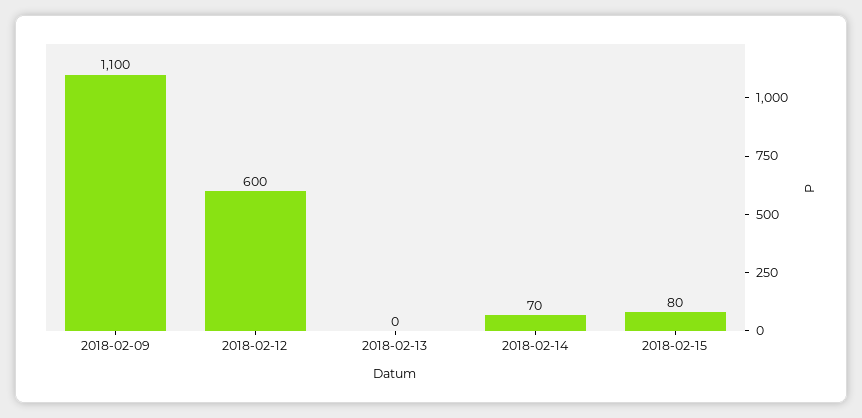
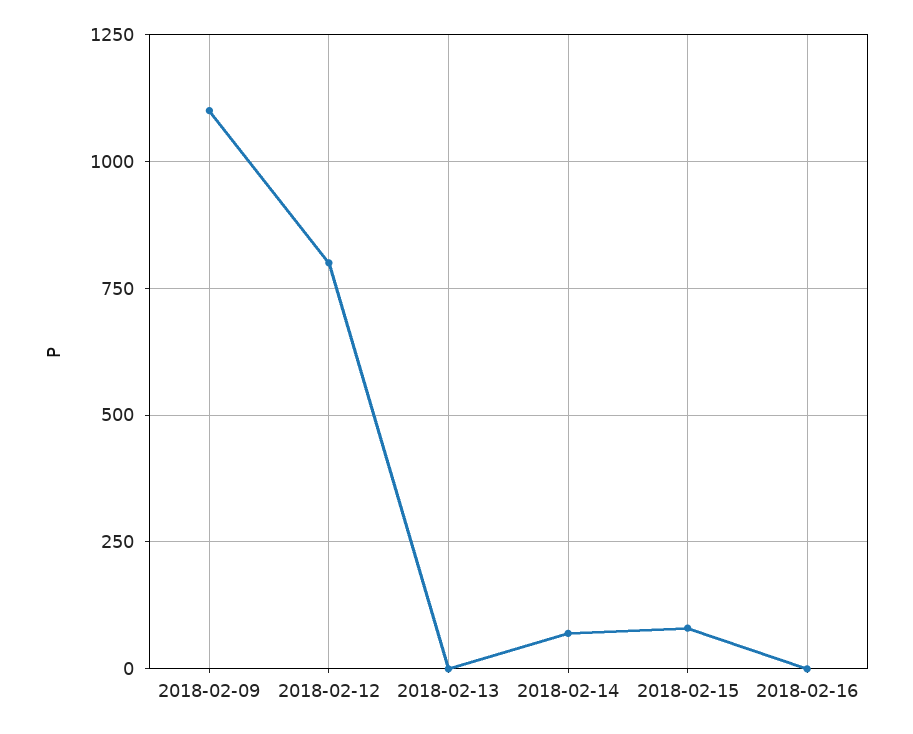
2018-02-12: 600 -> 800
2018-02-16: none -> 0

